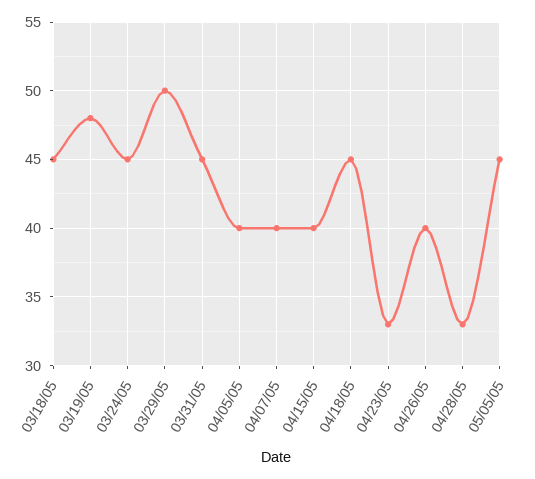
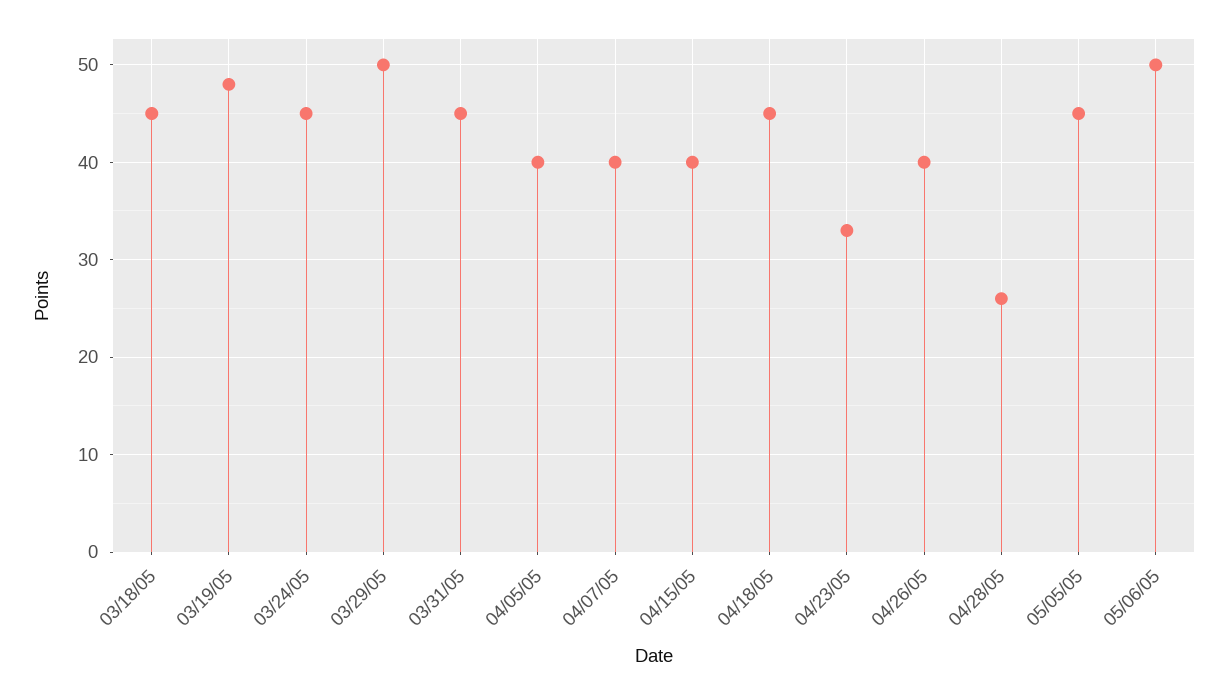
04/28/05: 33 -> 26
05/06/05: none -> 50

